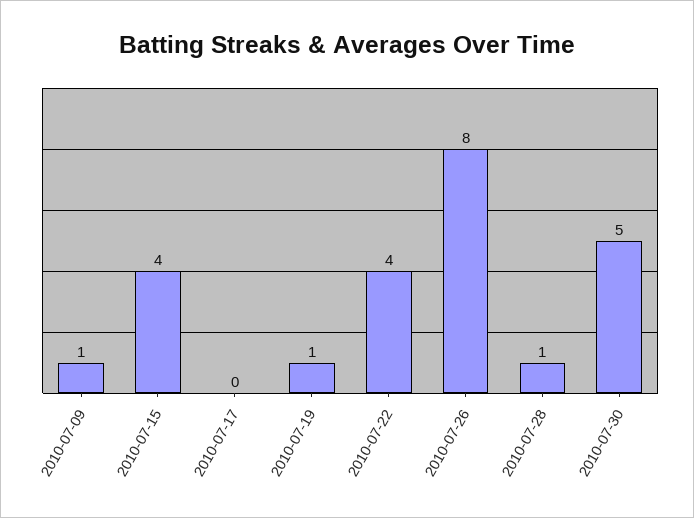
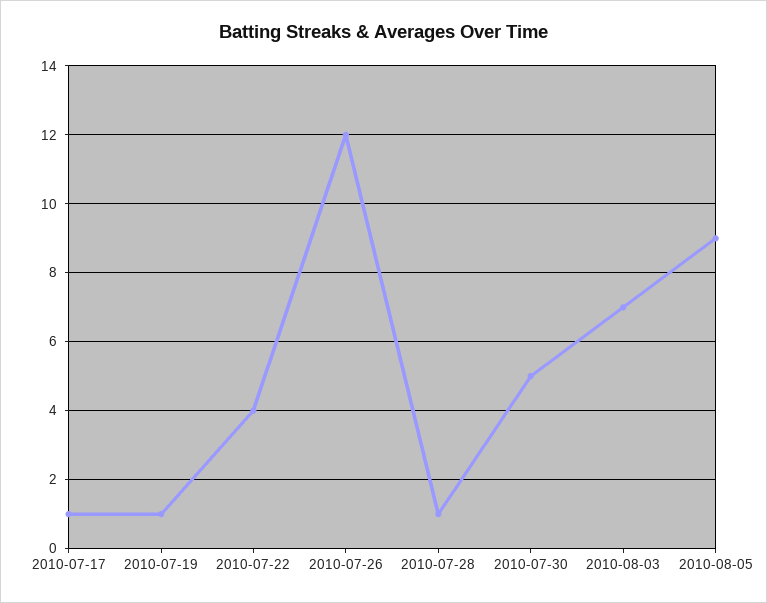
2010-07-09: 1 -> none
2010-07-15: 4 -> none
2010-07-17: 0 -> 1
2010-07-26: 8 -> 12
2010-08-03: none -> 7
2010-08-05: none -> 9

